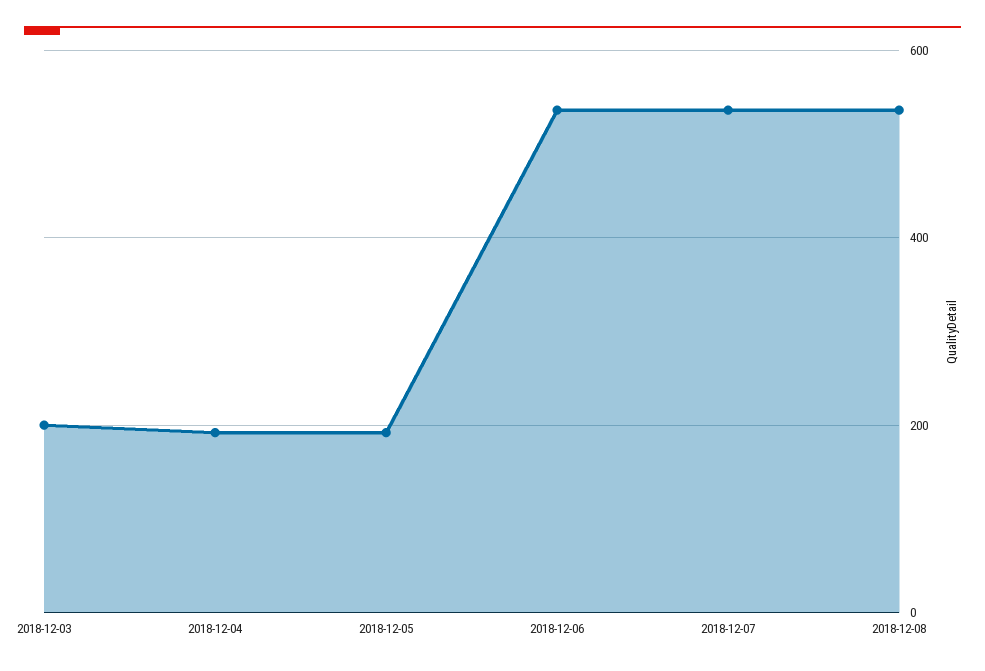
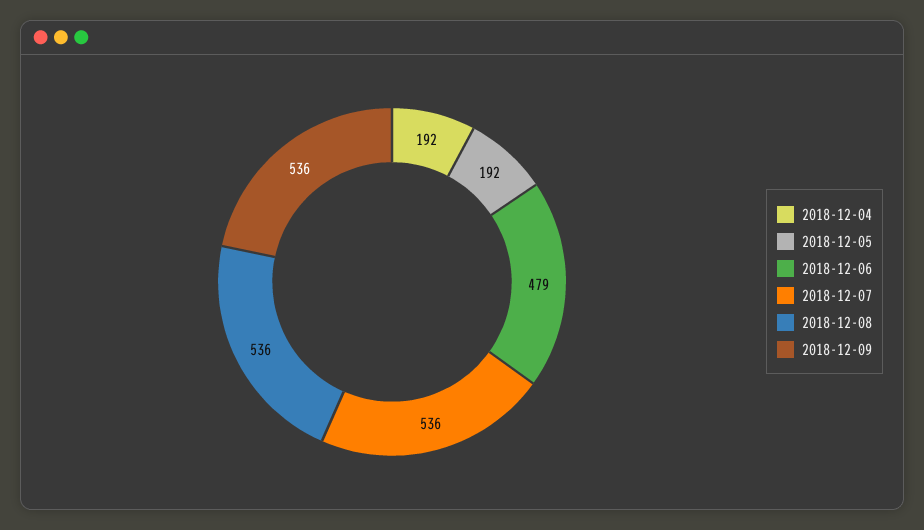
2018-12-03: 200 -> none
2018-12-06: 540 -> 479
2018-12-09: none -> 536

